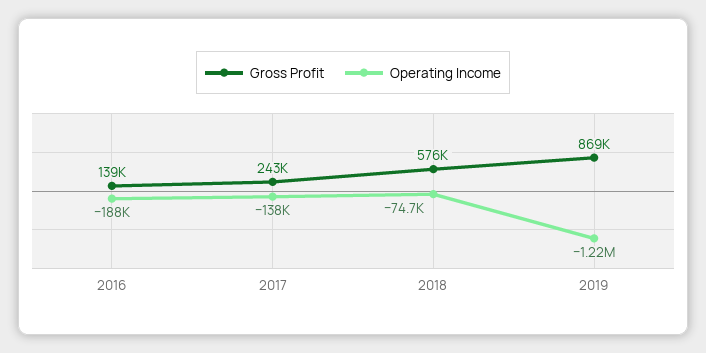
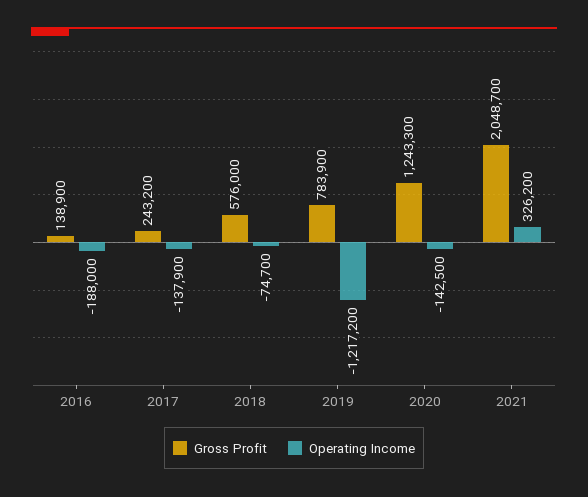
Gross Profit, 2019: 869000 -> 783900
Gross Profit, 2020: none -> 1243300
Operating Income, 2020: none -> -142500
Gross Profit, 2021: none -> 2048700
Operating Income, 2021: none -> 326200

